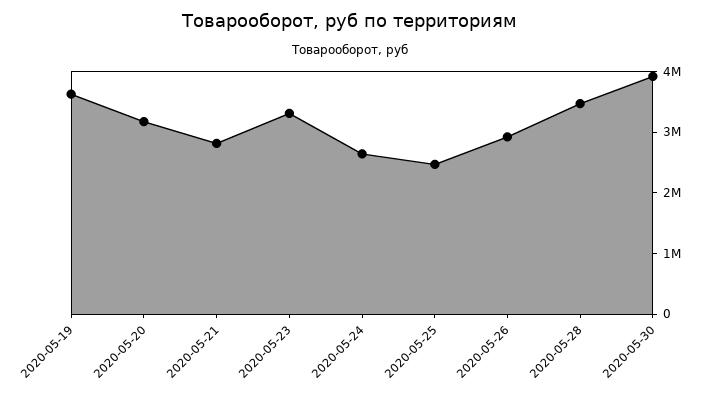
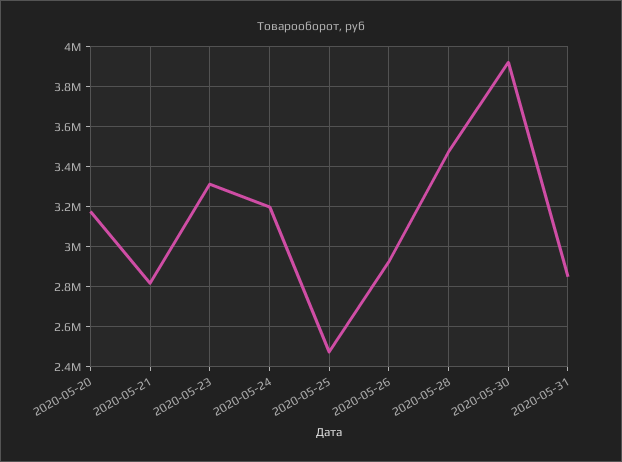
2020-05-19: 3600000 -> none
2020-05-24: 2600000 -> 3200000
2020-05-31: none -> 2850000

